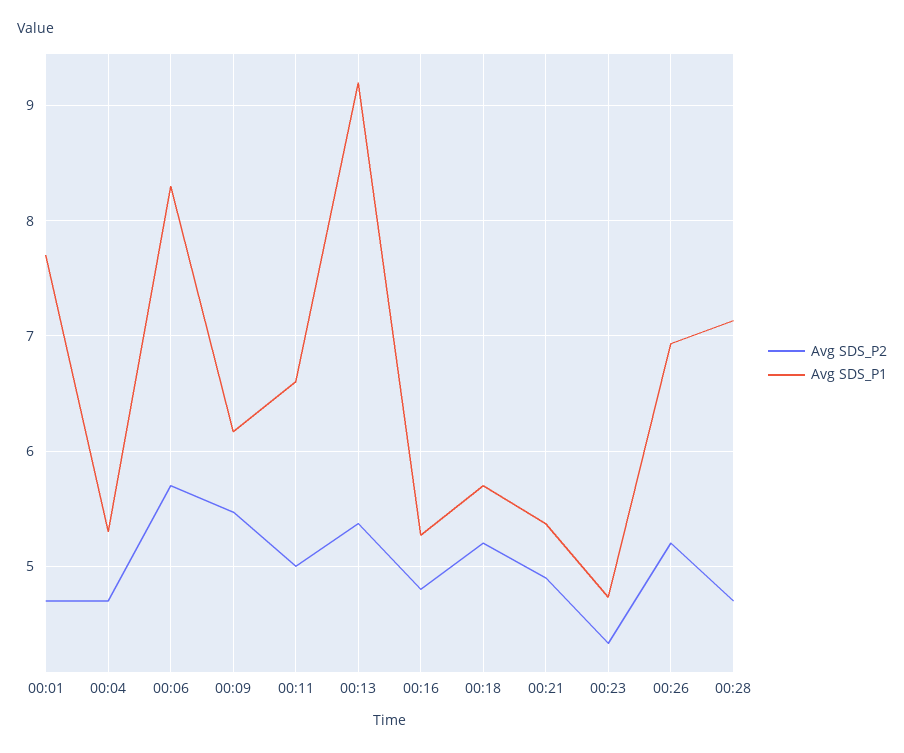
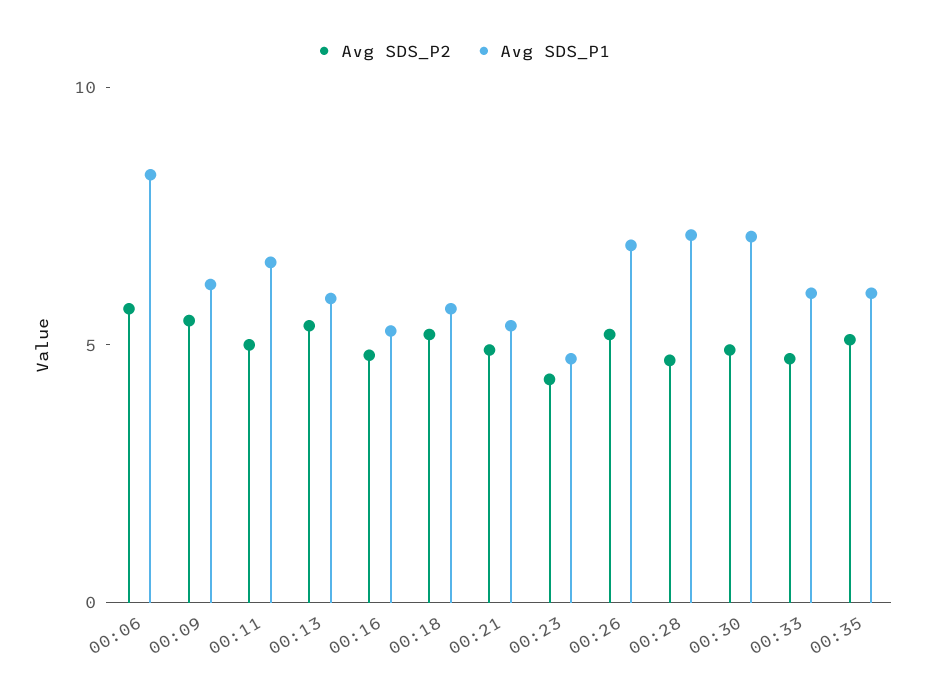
Avg SDS_P2, 00:01: 4.7 -> none
Avg SDS_P1, 00:01: 7.7 -> none
Avg SDS_P2, 00:04: 4.7 -> none
Avg SDS_P1, 00:04: 5.3 -> none
Avg SDS_P1, 00:13: 9.2 -> 6
Avg SDS_P2, 00:30: none -> 5
Avg SDS_P1, 00:30: none -> 7
Avg SDS_P2, 00:33: none -> 5
Avg SDS_P1, 00:33: none -> 6
Avg SDS_P2, 00:35: none -> 5
Avg SDS_P1, 00:35: none -> 6

